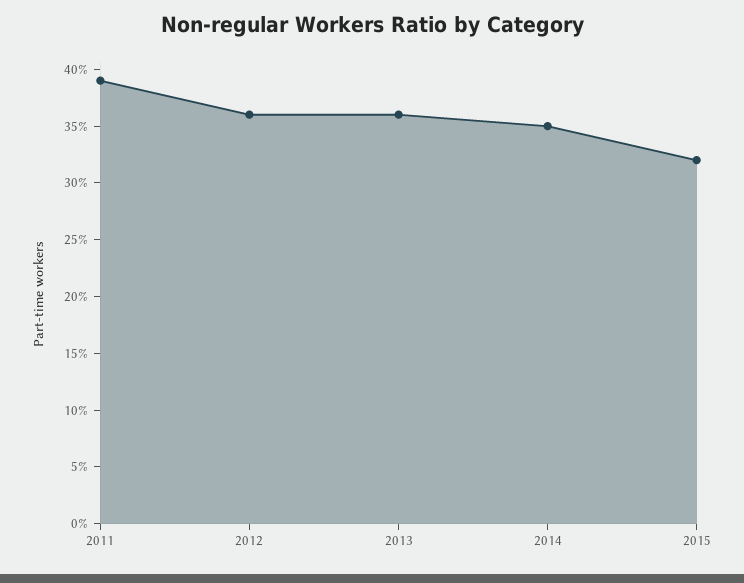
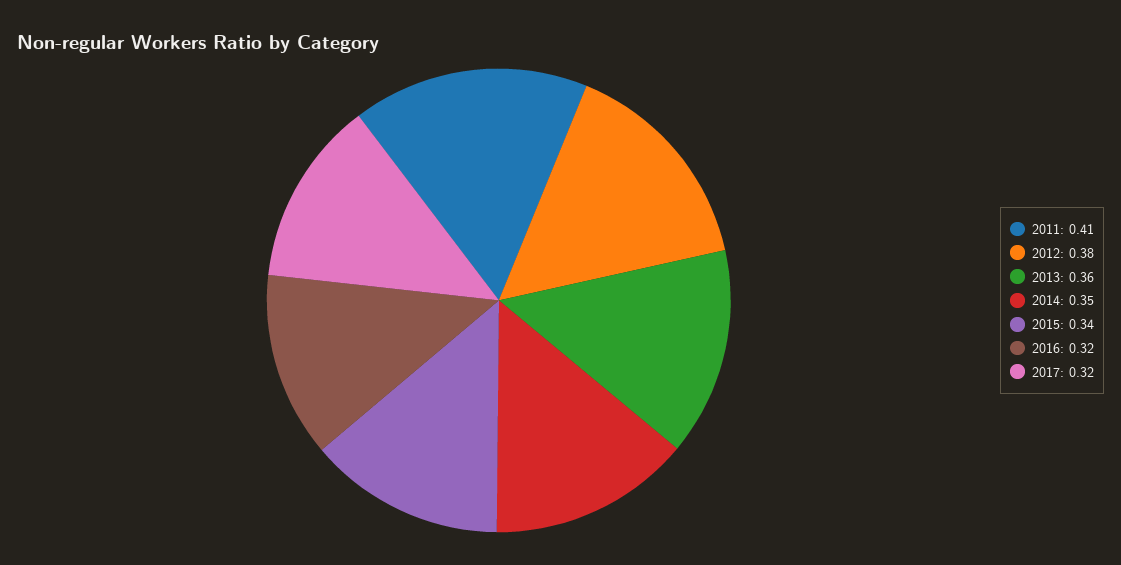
2011: 0.39 -> 0.41
2012: 0.36 -> 0.38
2015: 0.32 -> 0.34
2016: none -> 0.32
2017: none -> 0.32

